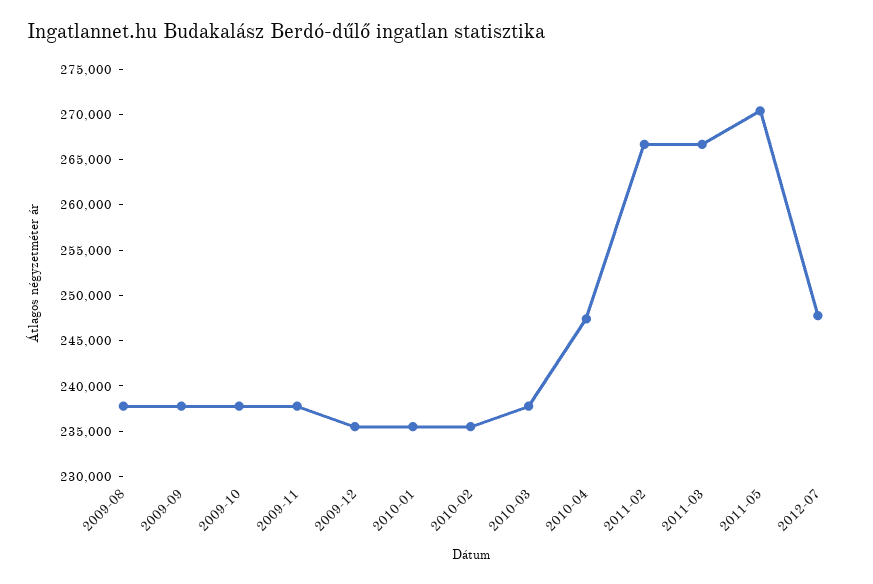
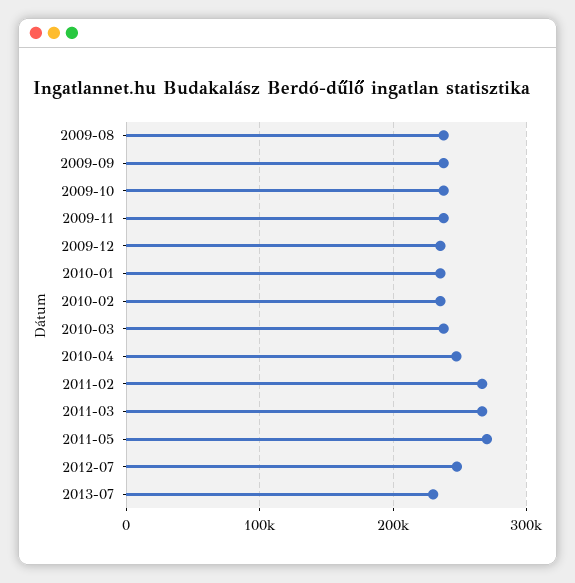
2013-07: none -> 230000

